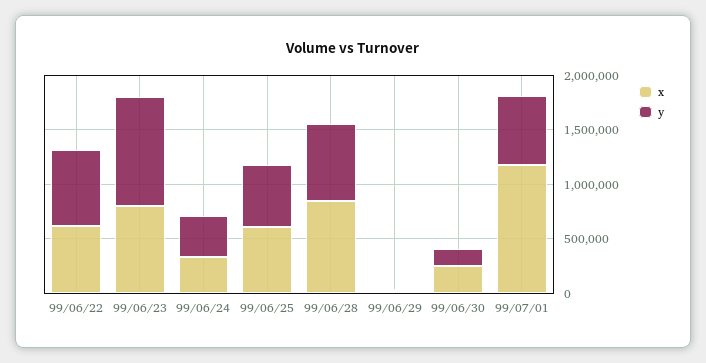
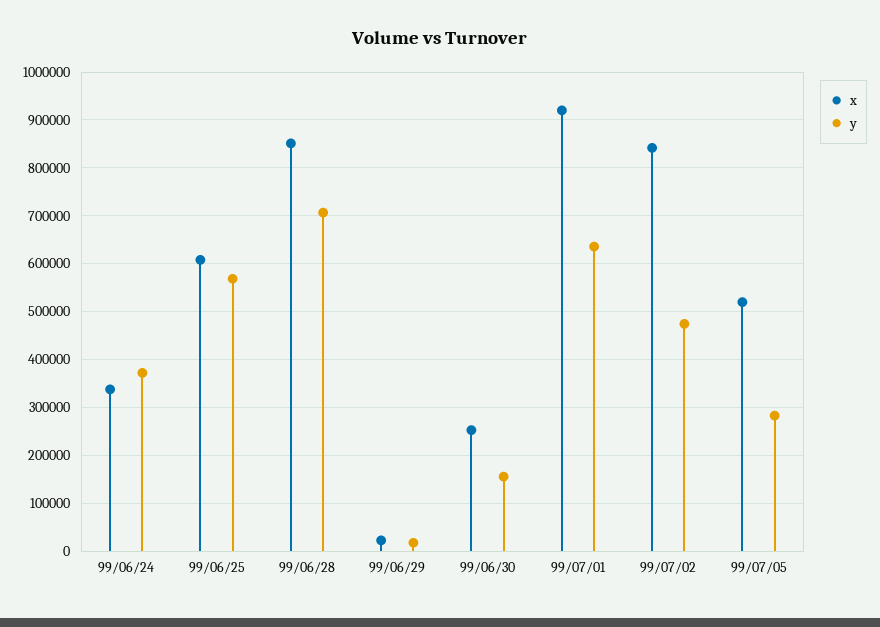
x, 99/06/22: 600000 -> none
y, 99/06/22: 700000 -> none
x, 99/06/23: 800000 -> none
y, 99/06/23: 1000000 -> none
x, 99/07/01: 1200000 -> 920000
x, 99/07/02: none -> 840000
y, 99/07/02: none -> 480000
x, 99/07/05: none -> 520000
y, 99/07/05: none -> 280000

